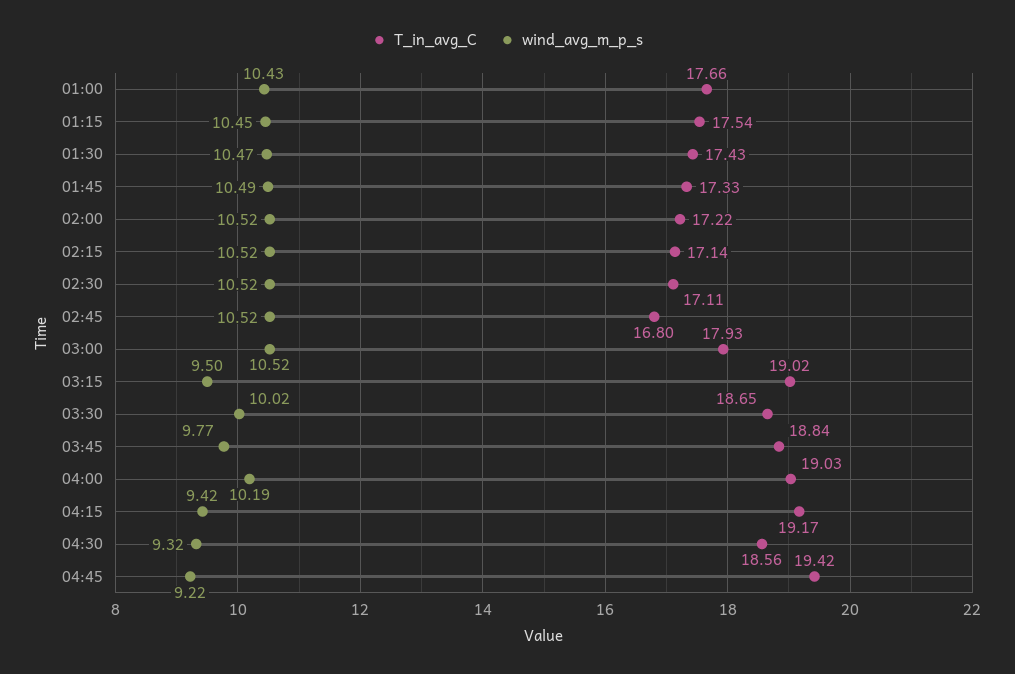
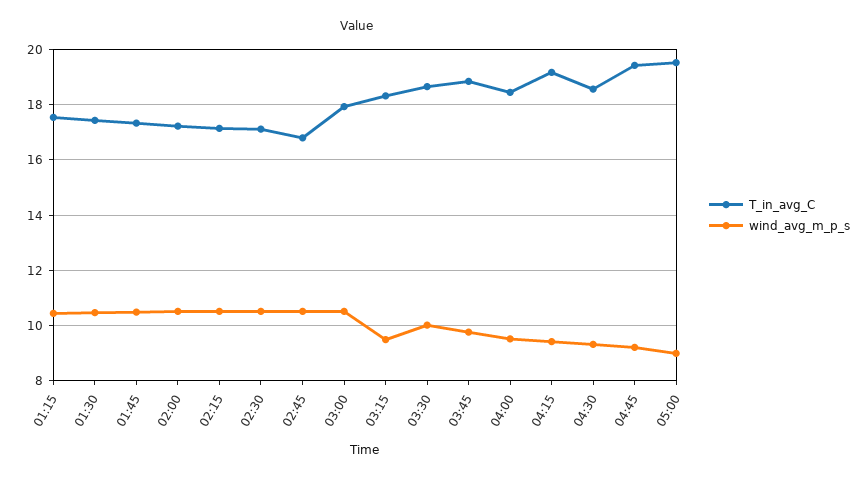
T_in_avg_C, 01:00: 17.66 -> none
wind_avg_m_p_s, 01:00: 10.43 -> none
T_in_avg_C, 03:15: 19.02 -> 18.25
T_in_avg_C, 04:00: 19.03 -> 18.5
wind_avg_m_p_s, 04:00: 10.19 -> 9.5
T_in_avg_C, 05:00: none -> 19.5
wind_avg_m_p_s, 05:00: none -> 9

